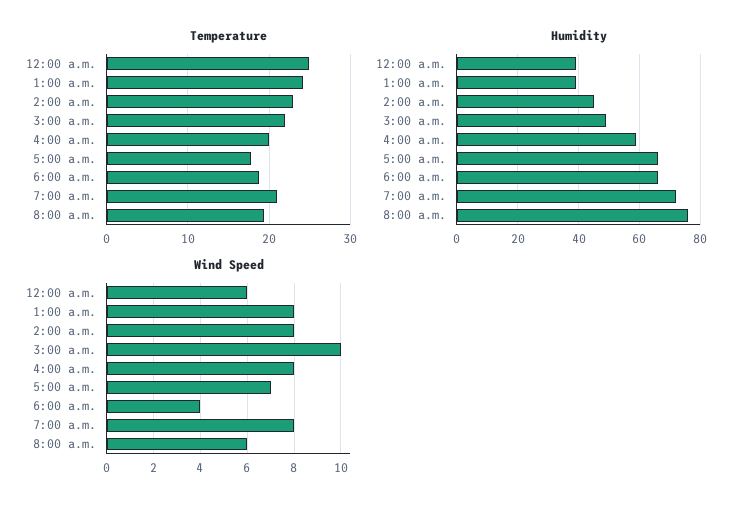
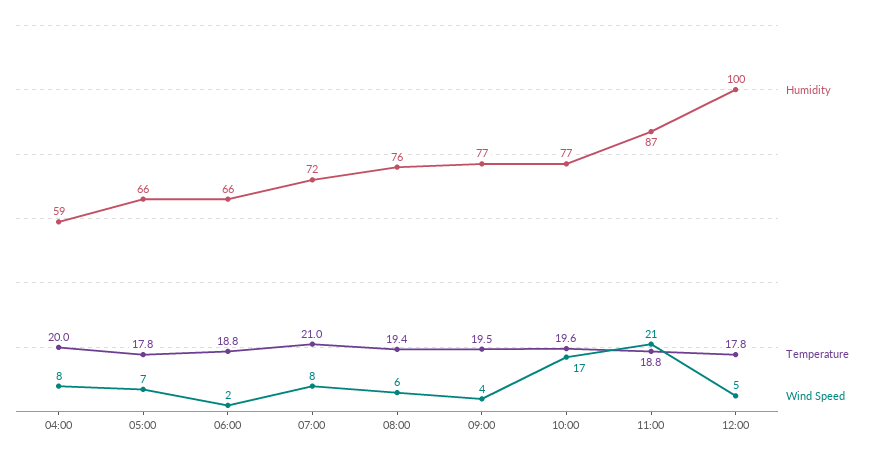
Temperature, 12:00 a.m.: 25 -> none
Temperature, 1:00 a.m.: 24 -> none
Temperature, 2:00 a.m.: 23 -> none
Temperature, 3:00 a.m.: 22 -> none
Humidity, 12:00 a.m.: 40 -> none
Humidity, 1:00 a.m.: 40 -> none
Humidity, 2:00 a.m.: 45 -> none
Humidity, 3:00 a.m.: 50 -> none
Wind Speed, 12:00 a.m.: 6 -> none
Wind Speed, 1:00 a.m.: 8 -> none
Wind Speed, 2:00 a.m.: 8 -> none
Wind Speed, 3:00 a.m.: 10 -> none
Wind Speed, 6:00 a.m.: 4 -> 2
Humidity, 09:00: none -> 77
Temperature, 09:00: none -> 19.5
Wind Speed, 09:00: none -> 4
Humidity, 10:00: none -> 77
Temperature, 10:00: none -> 19.6
Wind Speed, 10:00: none -> 17
Humidity, 11:00: none -> 87
Temperature, 11:00: none -> 18.8
Wind Speed, 11:00: none -> 21
Humidity, 12:00: none -> 100
Temperature, 12:00: none -> 17.8
Wind Speed, 12:00: none -> 5

